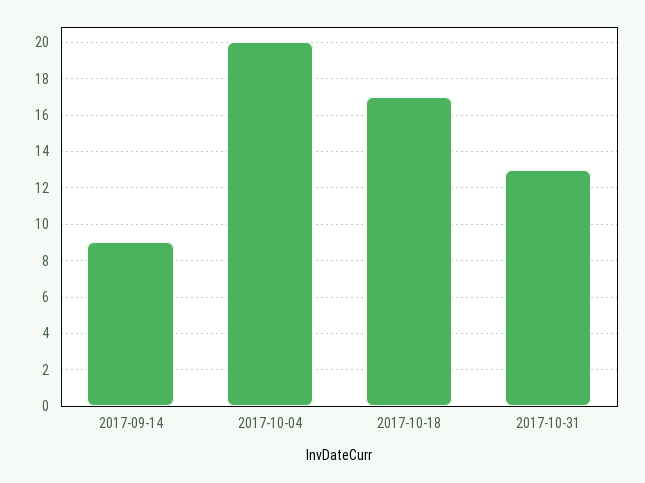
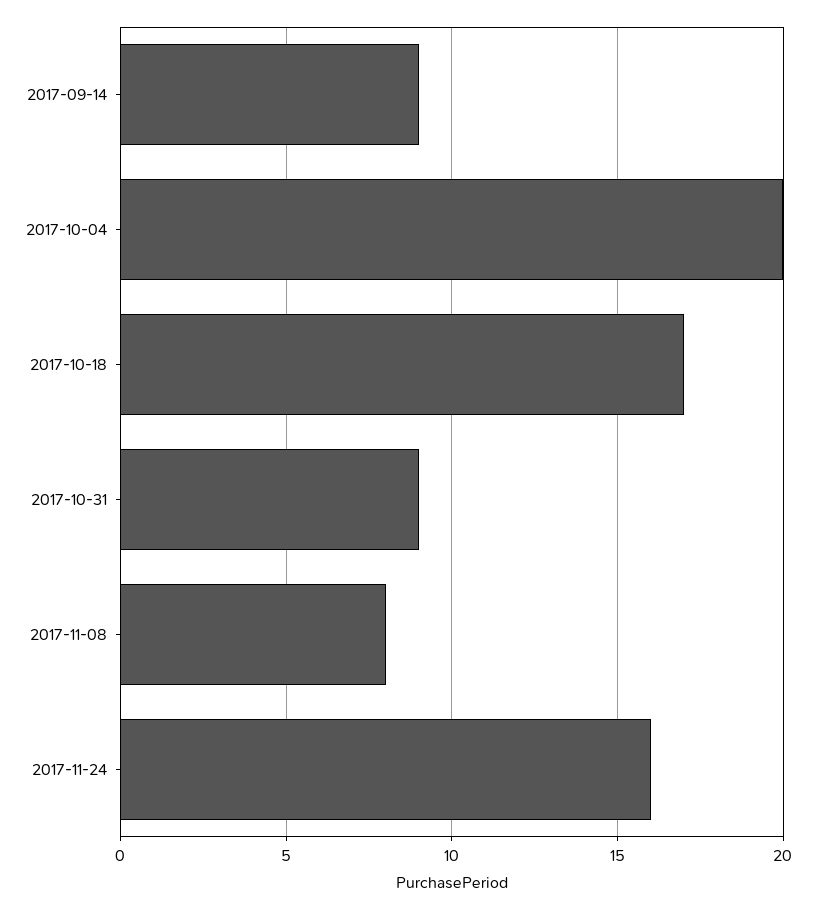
2017-10-31: 13 -> 9
2017-11-08: none -> 8
2017-11-24: none -> 16

